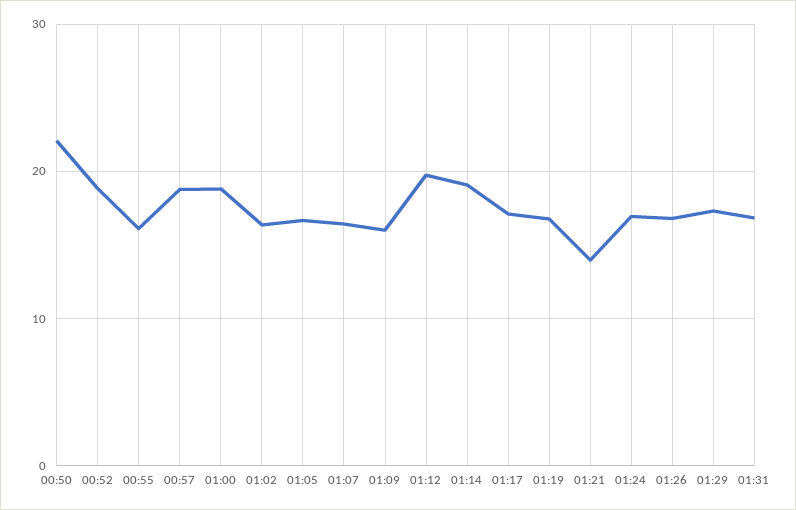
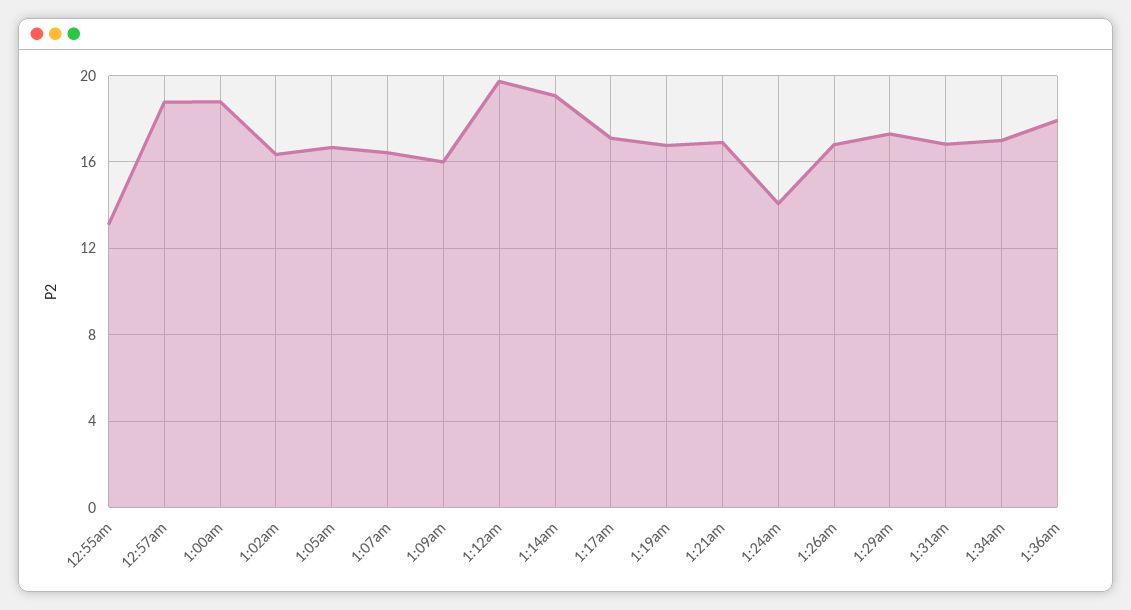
00:50: 22 -> none
00:52: 19 -> none
00:55: 16 -> 13
01:21: 14 -> 17
01:24: 17 -> 14
1:34am: none -> 17
1:36am: none -> 18

